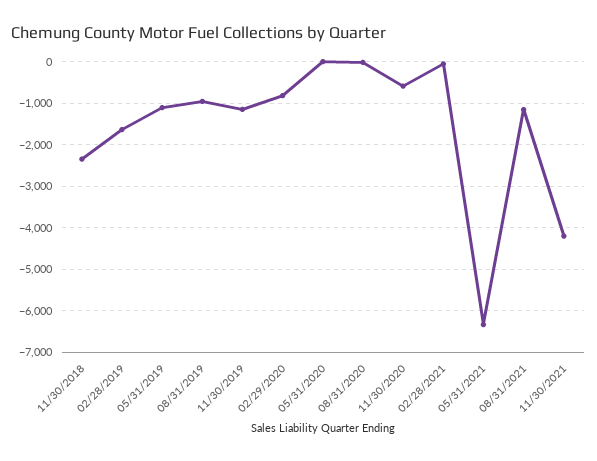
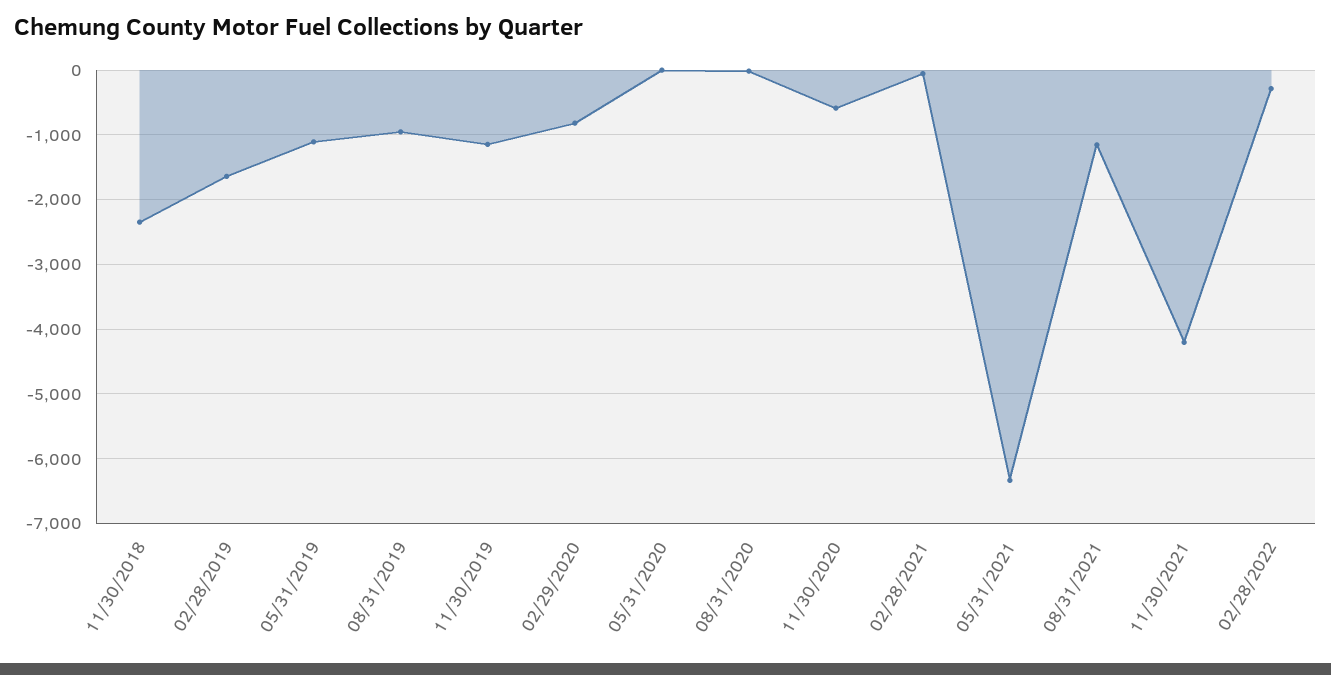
02/28/2022: none -> -300

